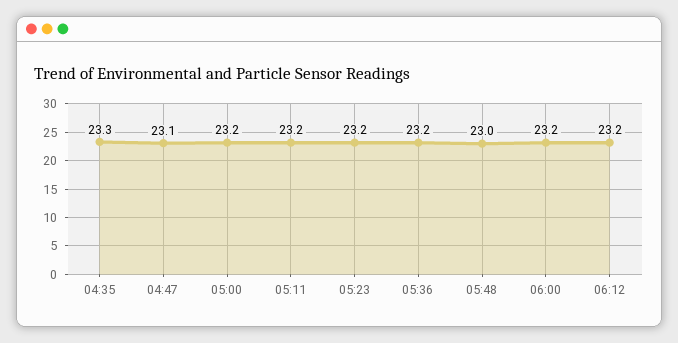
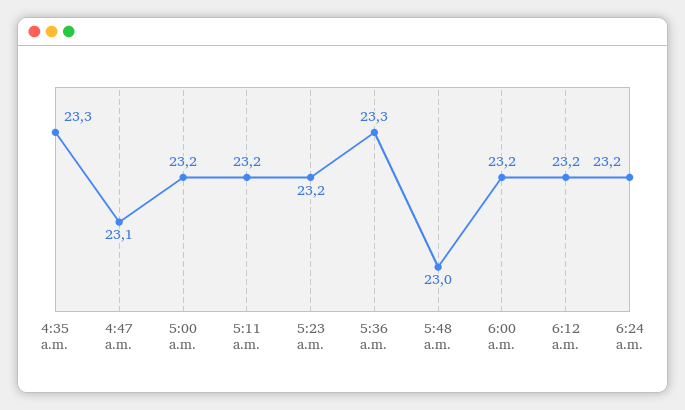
05:36: 23.2 -> 23.3
6:24 a.m.: none -> 23.2

